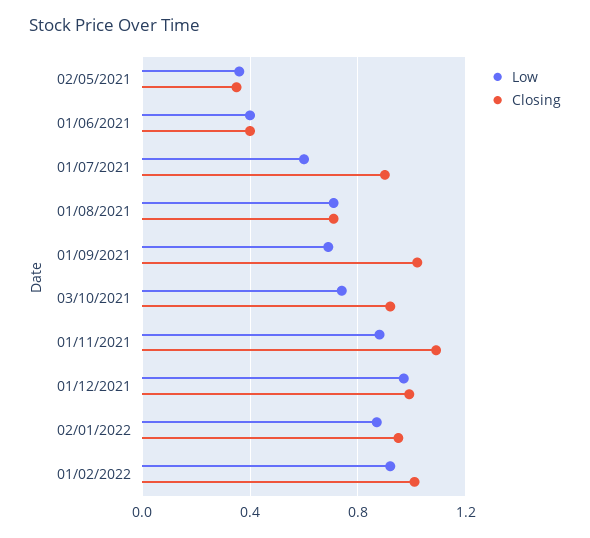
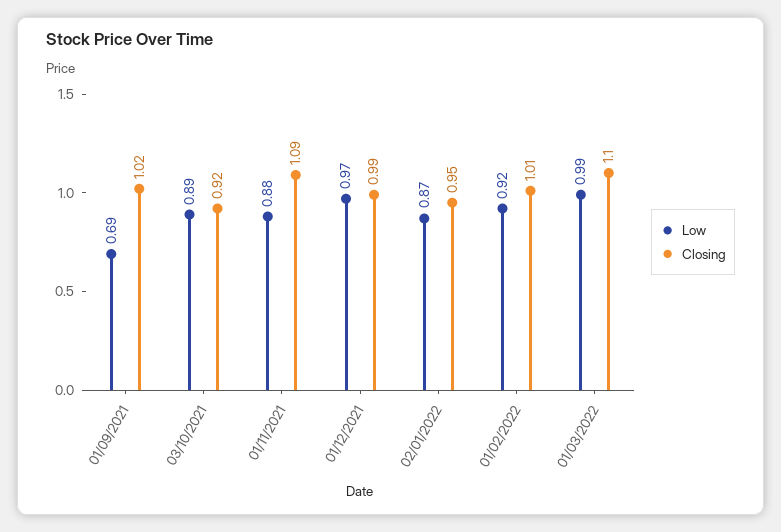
Low, 02/05/2021: 0.35 -> none
Closing, 02/05/2021: 0.35 -> none
Low, 01/06/2021: 0.4 -> none
Closing, 01/06/2021: 0.4 -> none
Low, 01/07/2021: 0.6 -> none
Closing, 01/07/2021: 0.9 -> none
Low, 01/08/2021: 0.7 -> none
Closing, 01/08/2021: 0.7 -> none
Low, 03/10/2021: 0.75 -> 0.89
Low, 01/03/2022: none -> 0.99
Closing, 01/03/2022: none -> 1.1

